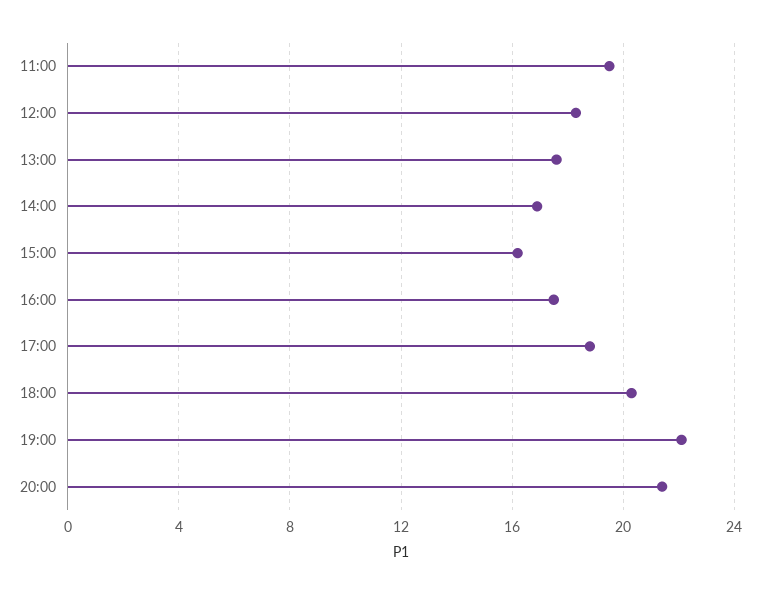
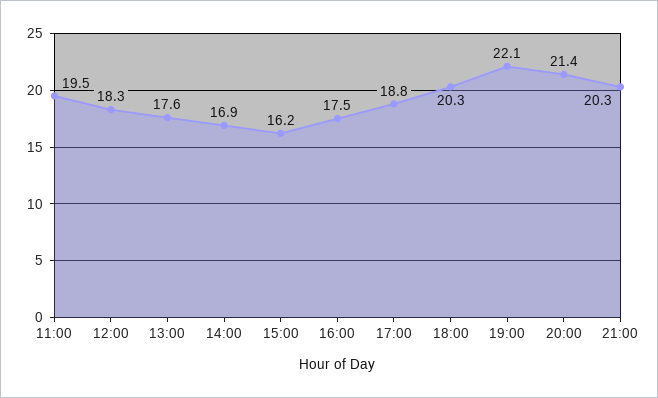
21:00: none -> 20.3

